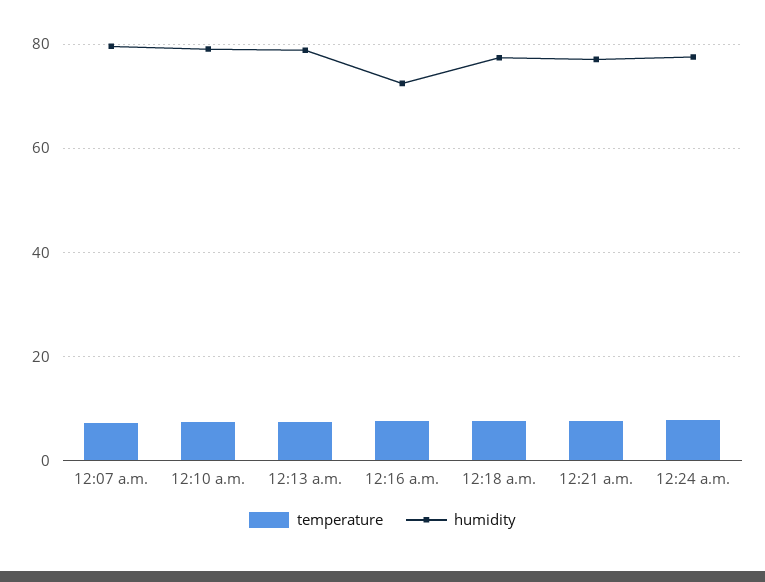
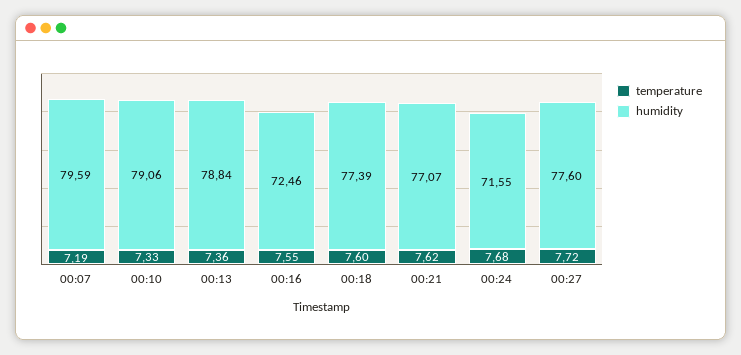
humidity, 12:24 a.m.: 78 -> 71.55
temperature, 00:27: none -> 7.72
humidity, 00:27: none -> 77.6

